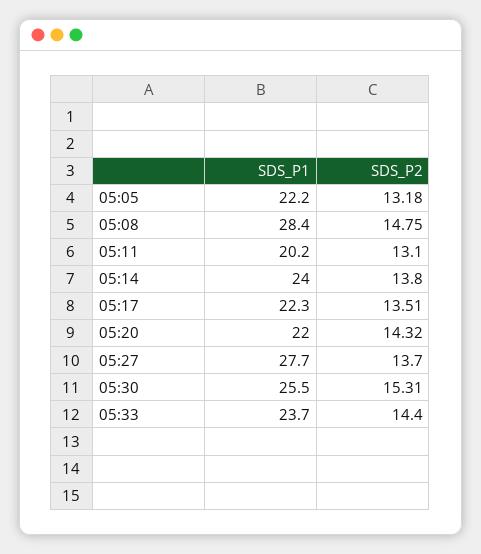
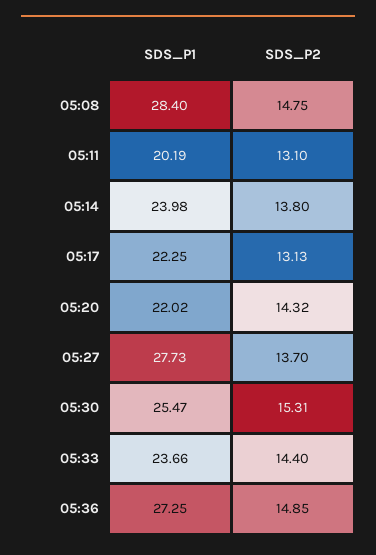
SDS_P1, 05:05: 22.2 -> none
SDS_P2, 05:05: 13.18 -> none
SDS_P2, 05:17: 13.51 -> 13.13
SDS_P1, 05:36: none -> 27.25
SDS_P2, 05:36: none -> 14.85

